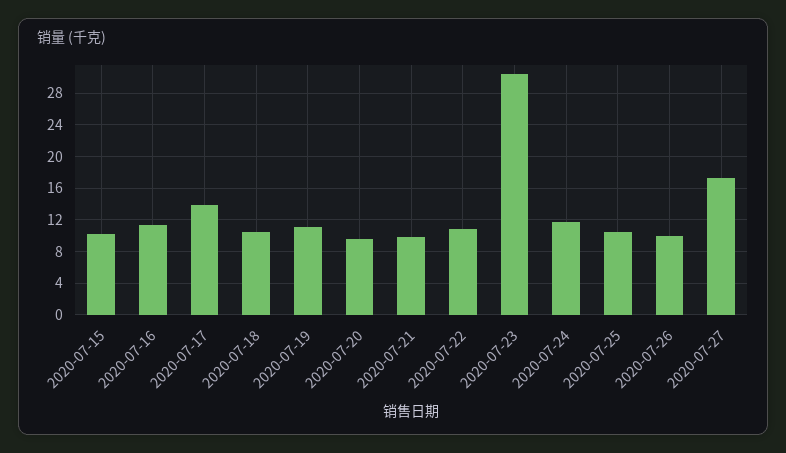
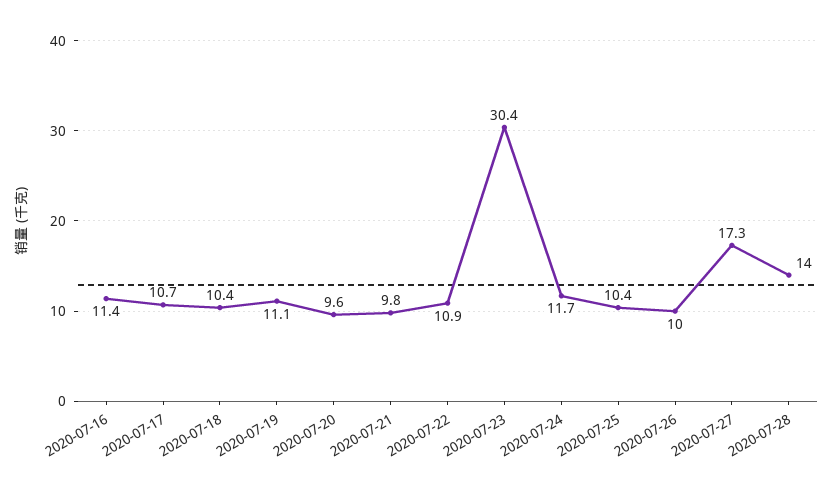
2020-07-15: 10 -> none
2020-07-17: 14 -> 10.7
2020-07-28: none -> 14

